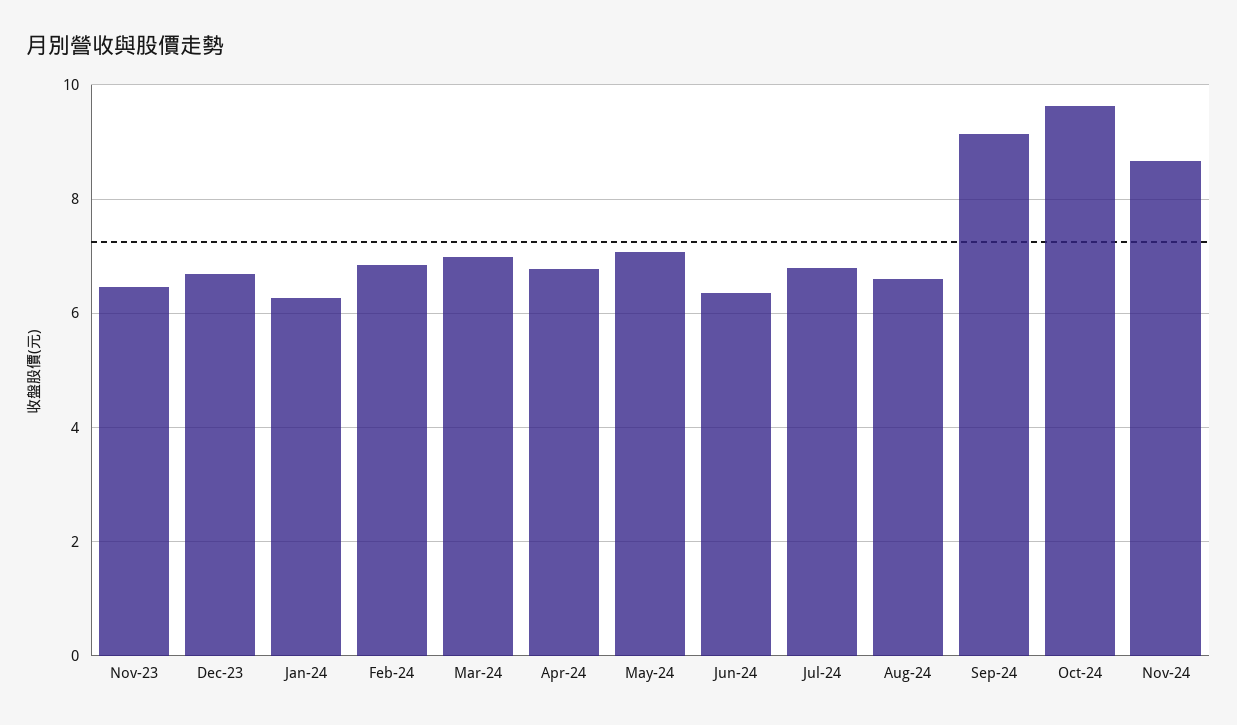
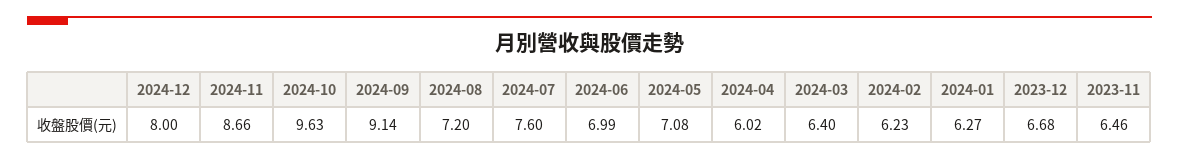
Feb-24: 6.8 -> 6.23
Mar-24: 7 -> 6.4
Apr-24: 6.8 -> 6.02
Jun-24: 6.4 -> 6.99
Jul-24: 6.8 -> 7.6
Aug-24: 6.6 -> 7.2
2024-12: none -> 8

